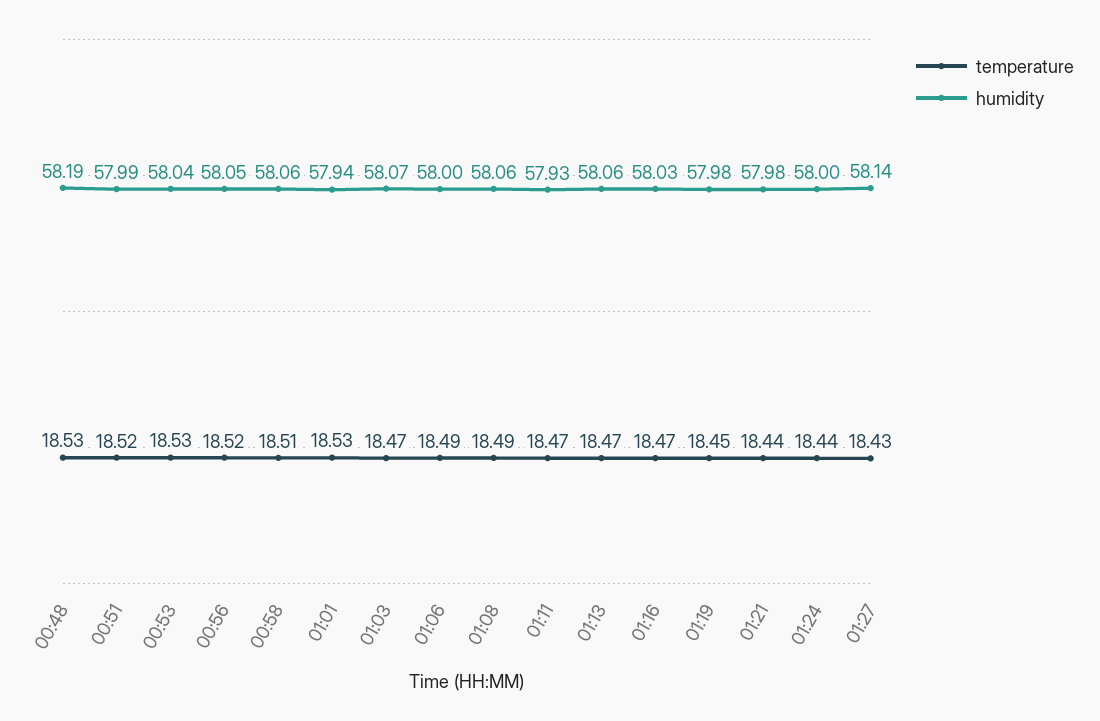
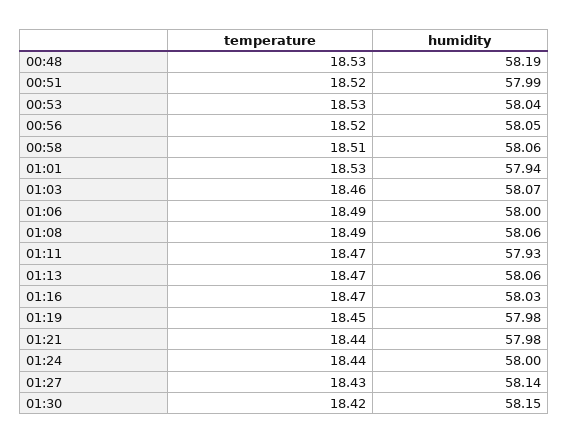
temperature, 01:03: 18.47 -> 18.46
temperature, 01:30: none -> 18.42
humidity, 01:30: none -> 58.15

